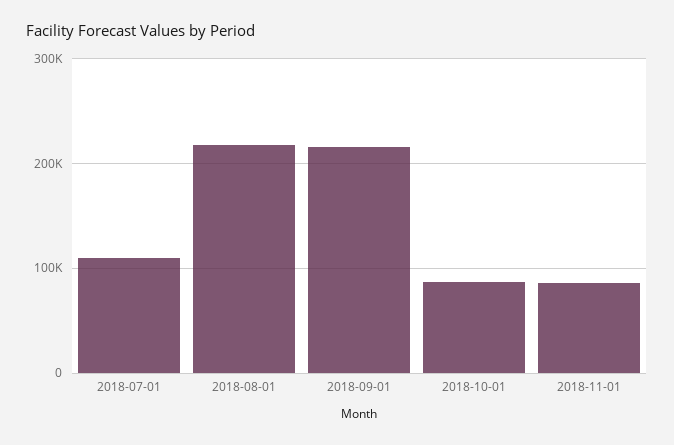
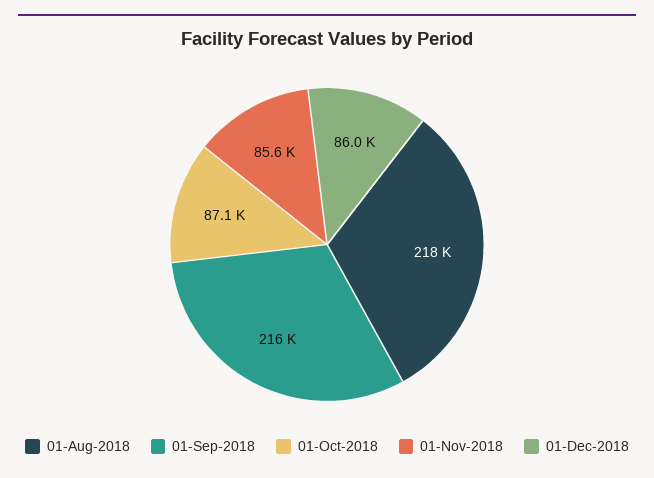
2018-07-01: 110000 -> none
01-Dec-2018: none -> 86000

